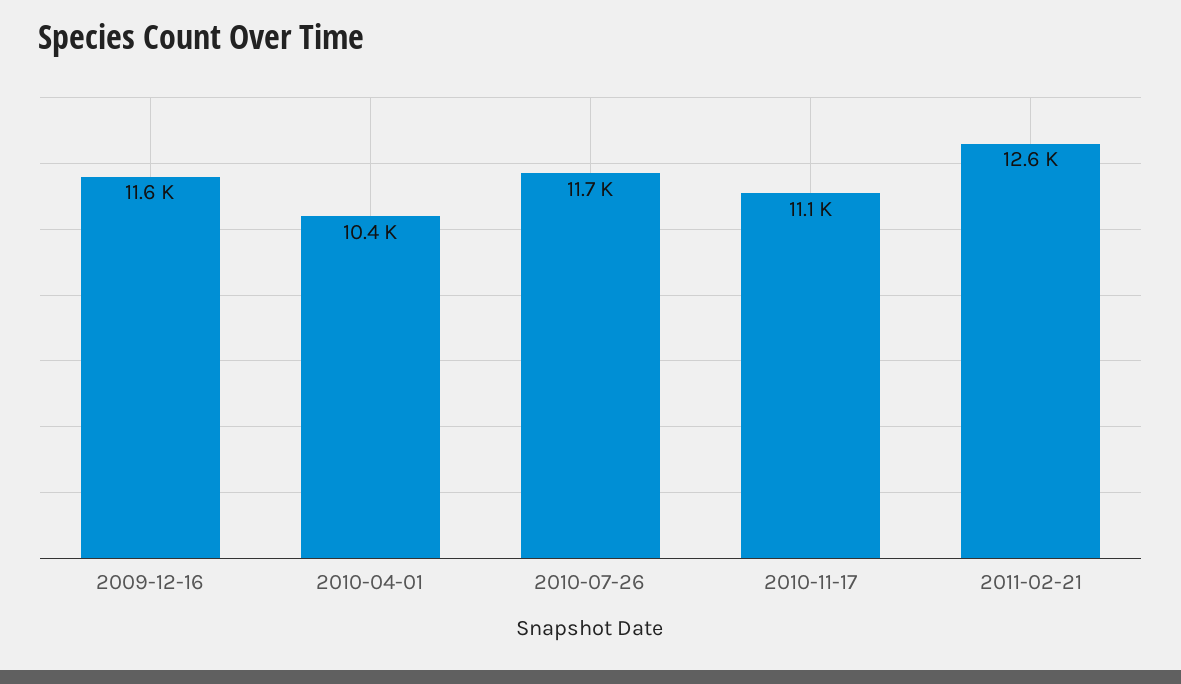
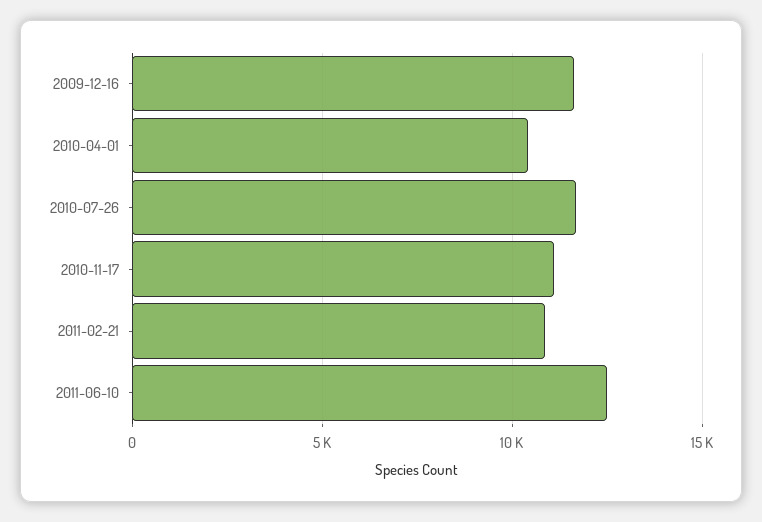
2011-02-21: 12600 -> 11000
2011-06-10: none -> 12500

